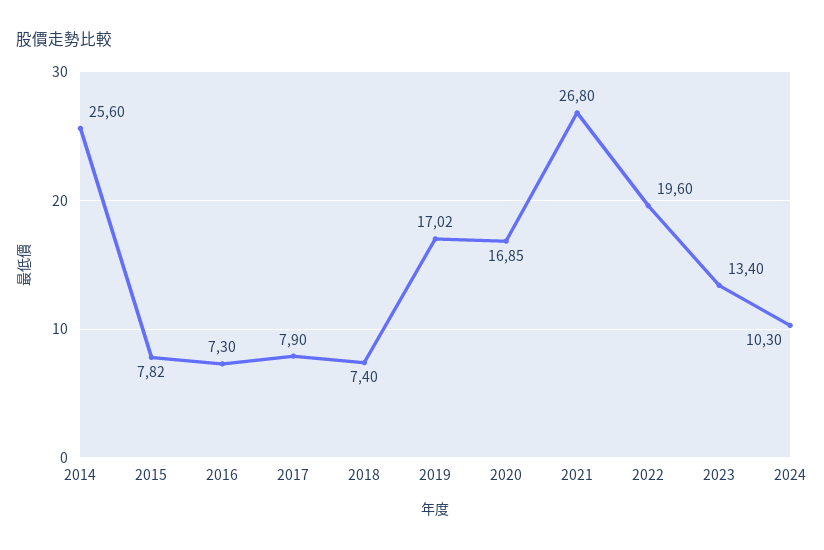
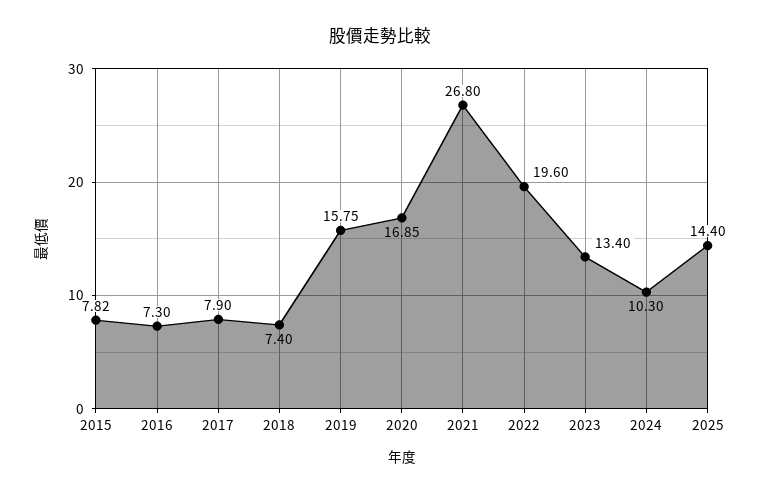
2014: 25.6 -> none
2019: 17.02 -> 15.75
2025: none -> 14.4

